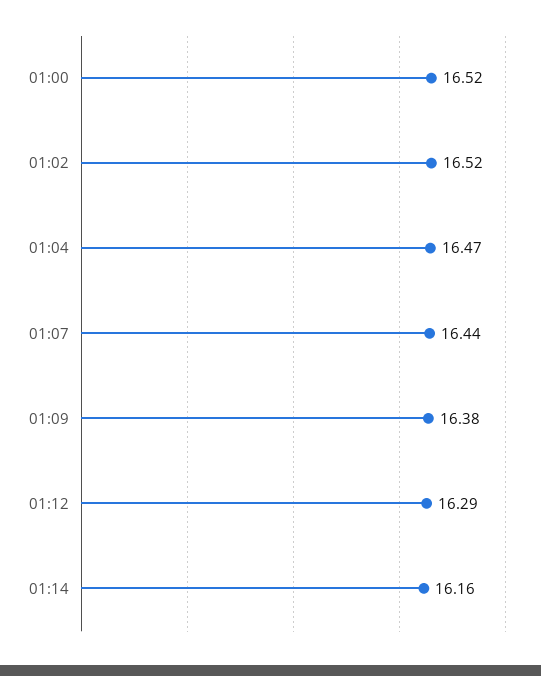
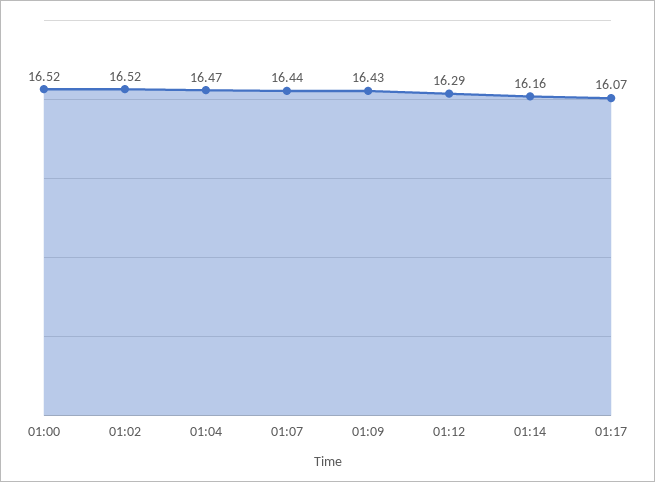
01:09: 16.38 -> 16.43
01:17: none -> 16.07

